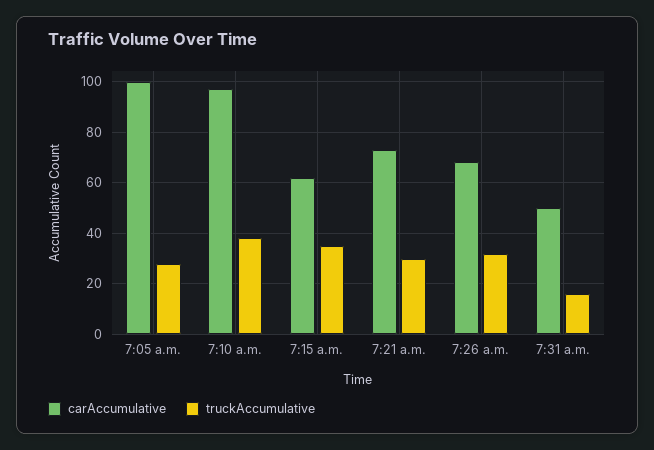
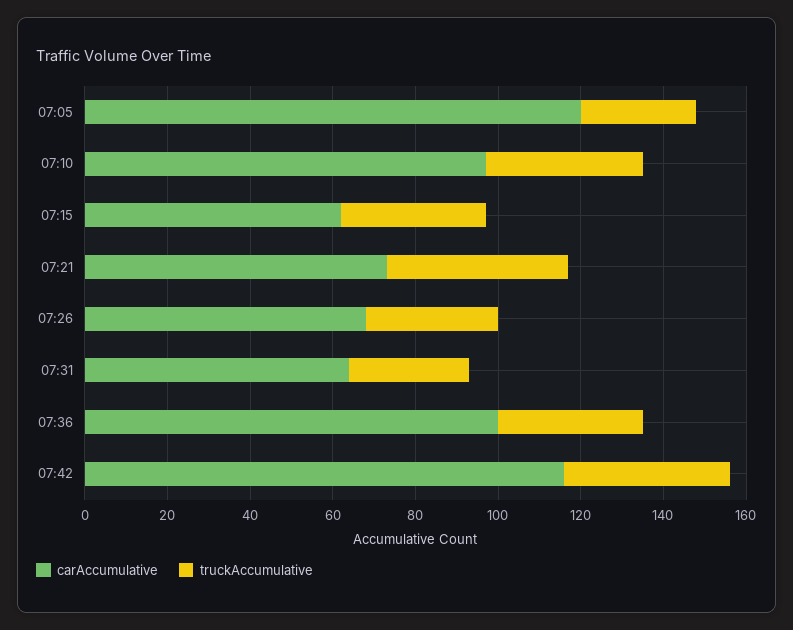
carAccumulative, 7:05 a.m.: 100 -> 120
truckAccumulative, 7:21 a.m.: 30 -> 45
carAccumulative, 7:31 a.m.: 50 -> 65
truckAccumulative, 7:31 a.m.: 15 -> 30
carAccumulative, 07:36: none -> 100
truckAccumulative, 07:36: none -> 35
carAccumulative, 07:42: none -> 115
truckAccumulative, 07:42: none -> 40

